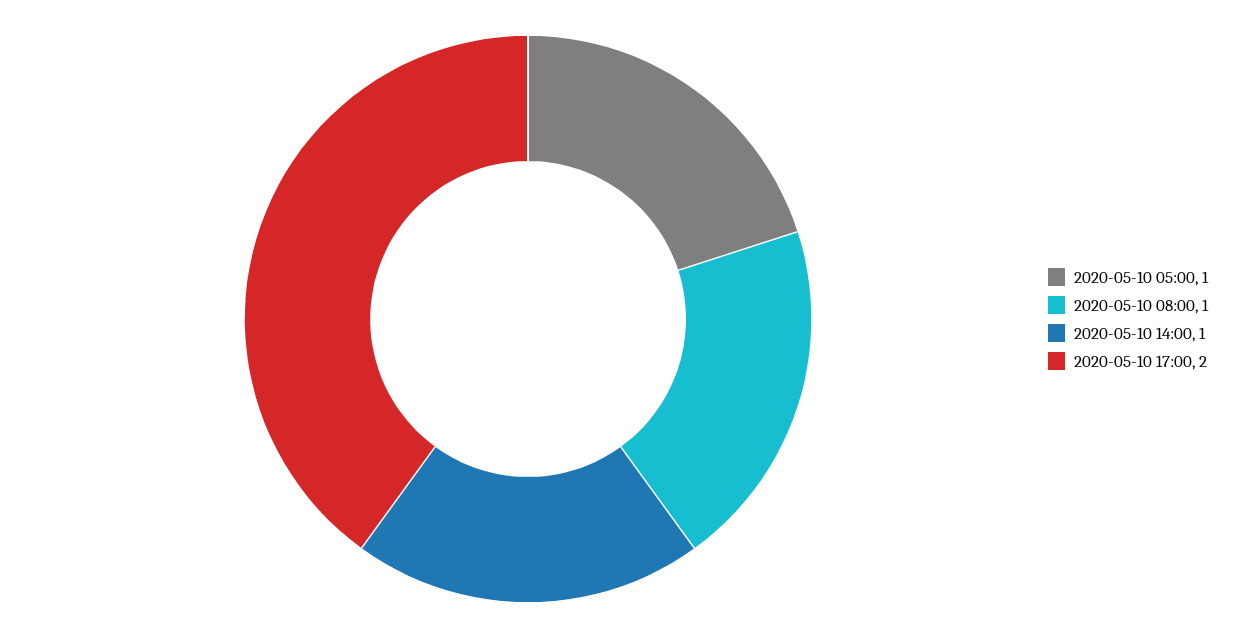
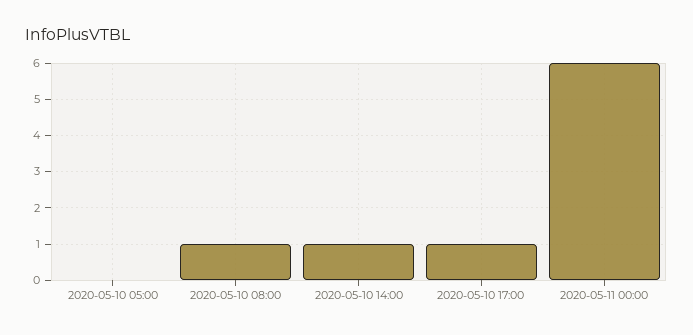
2020-05-10 05:00: 1 -> 0
2020-05-10 17:00: 2 -> 1
2020-05-11 00:00: none -> 6

